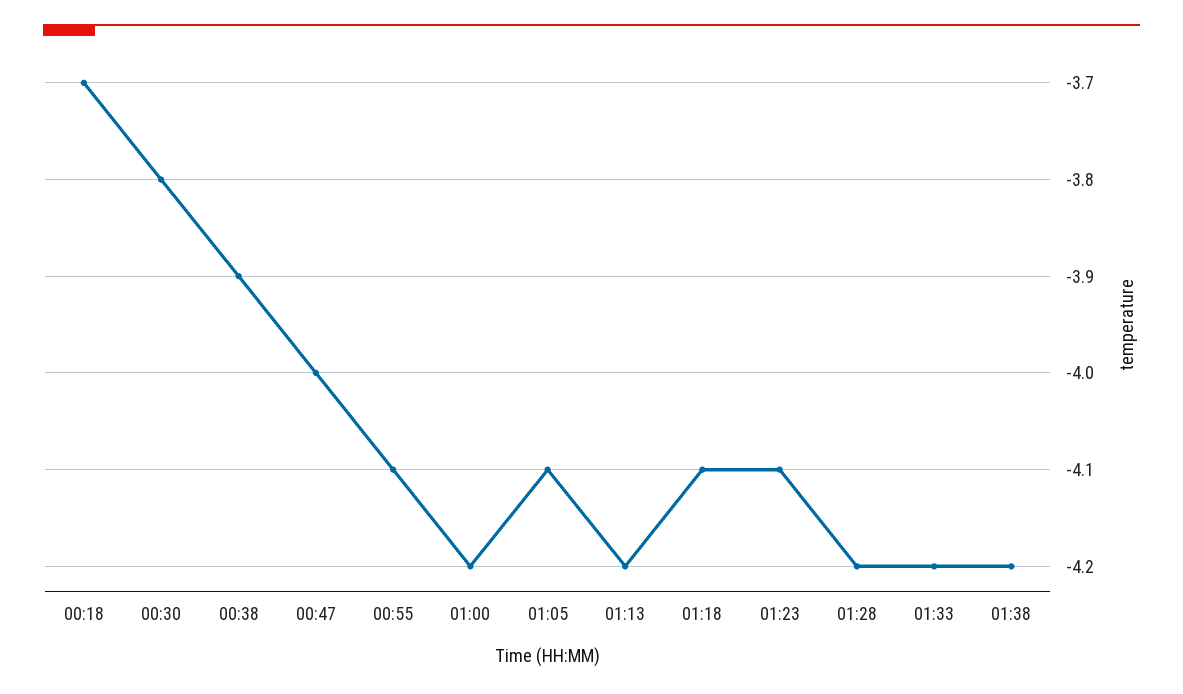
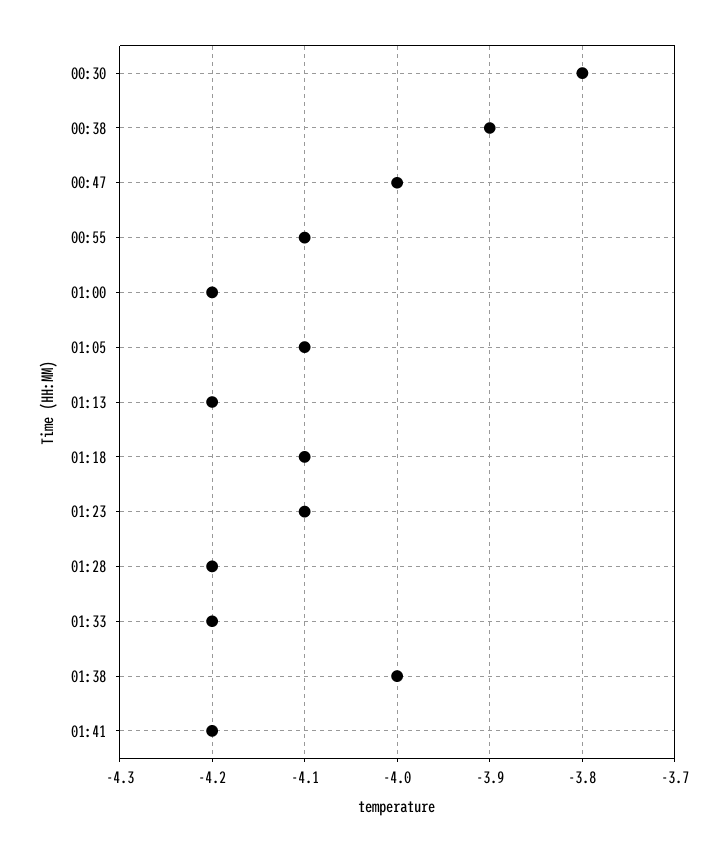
00:18: -3.7 -> none
01:38: -4.2 -> -4
01:41: none -> -4.2

